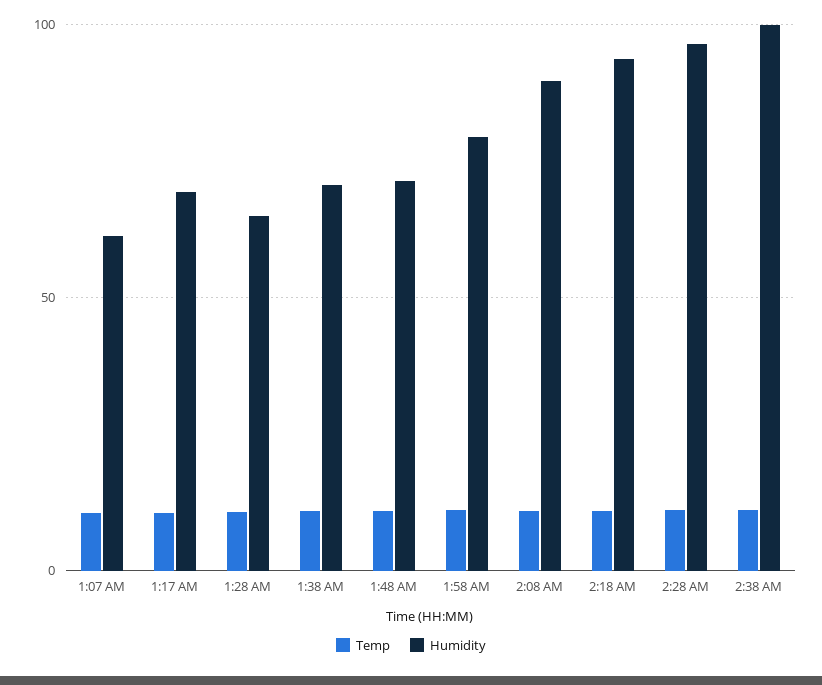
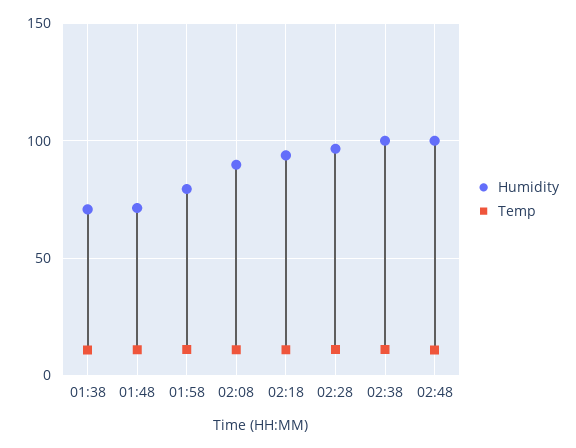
Temp, 1:07 AM: 10 -> none
Humidity, 1:07 AM: 60 -> none
Temp, 1:17 AM: 10 -> none
Humidity, 1:17 AM: 70 -> none
Temp, 1:28 AM: 10 -> none
Humidity, 1:28 AM: 65 -> none
Humidity, 02:48: none -> 100
Temp, 02:48: none -> 10

